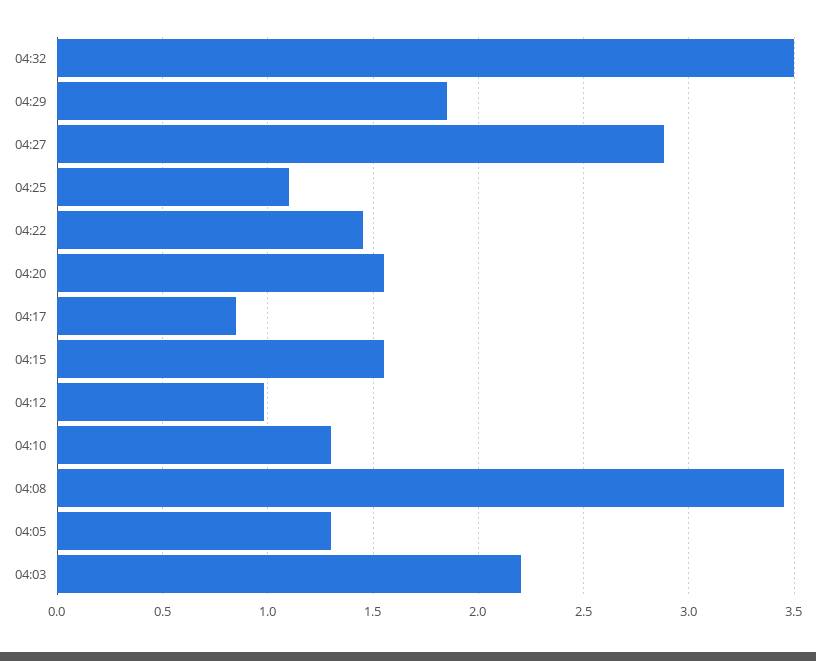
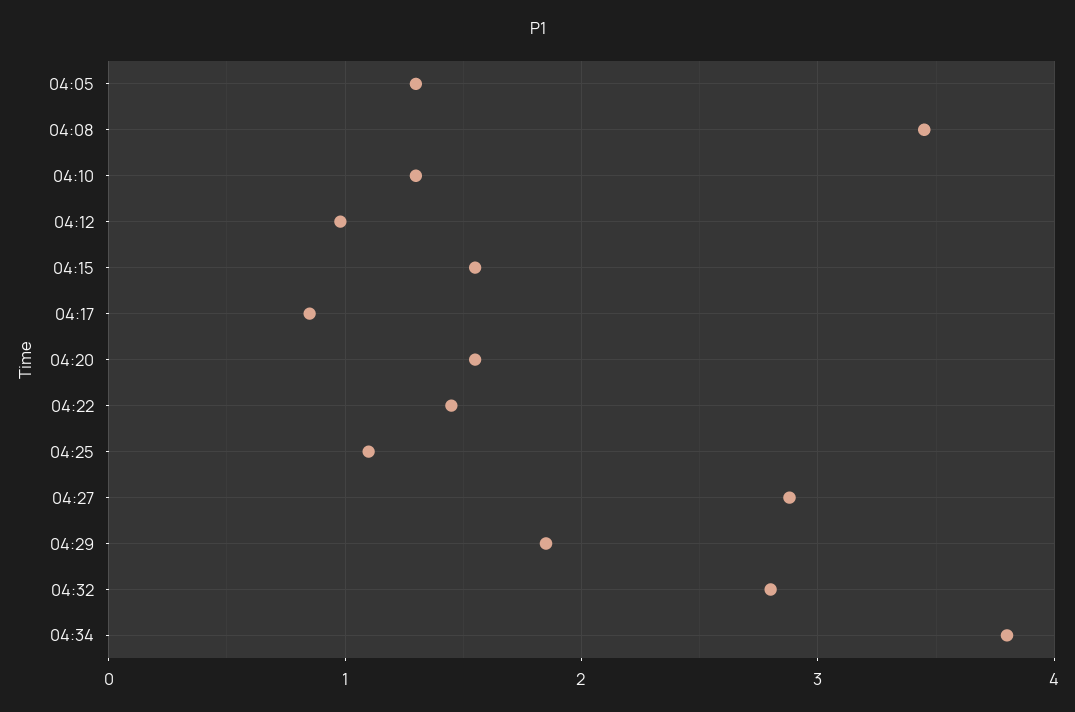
04:32: 3.5 -> 2.8
04:03: 2.2 -> none
04:34: none -> 3.8

